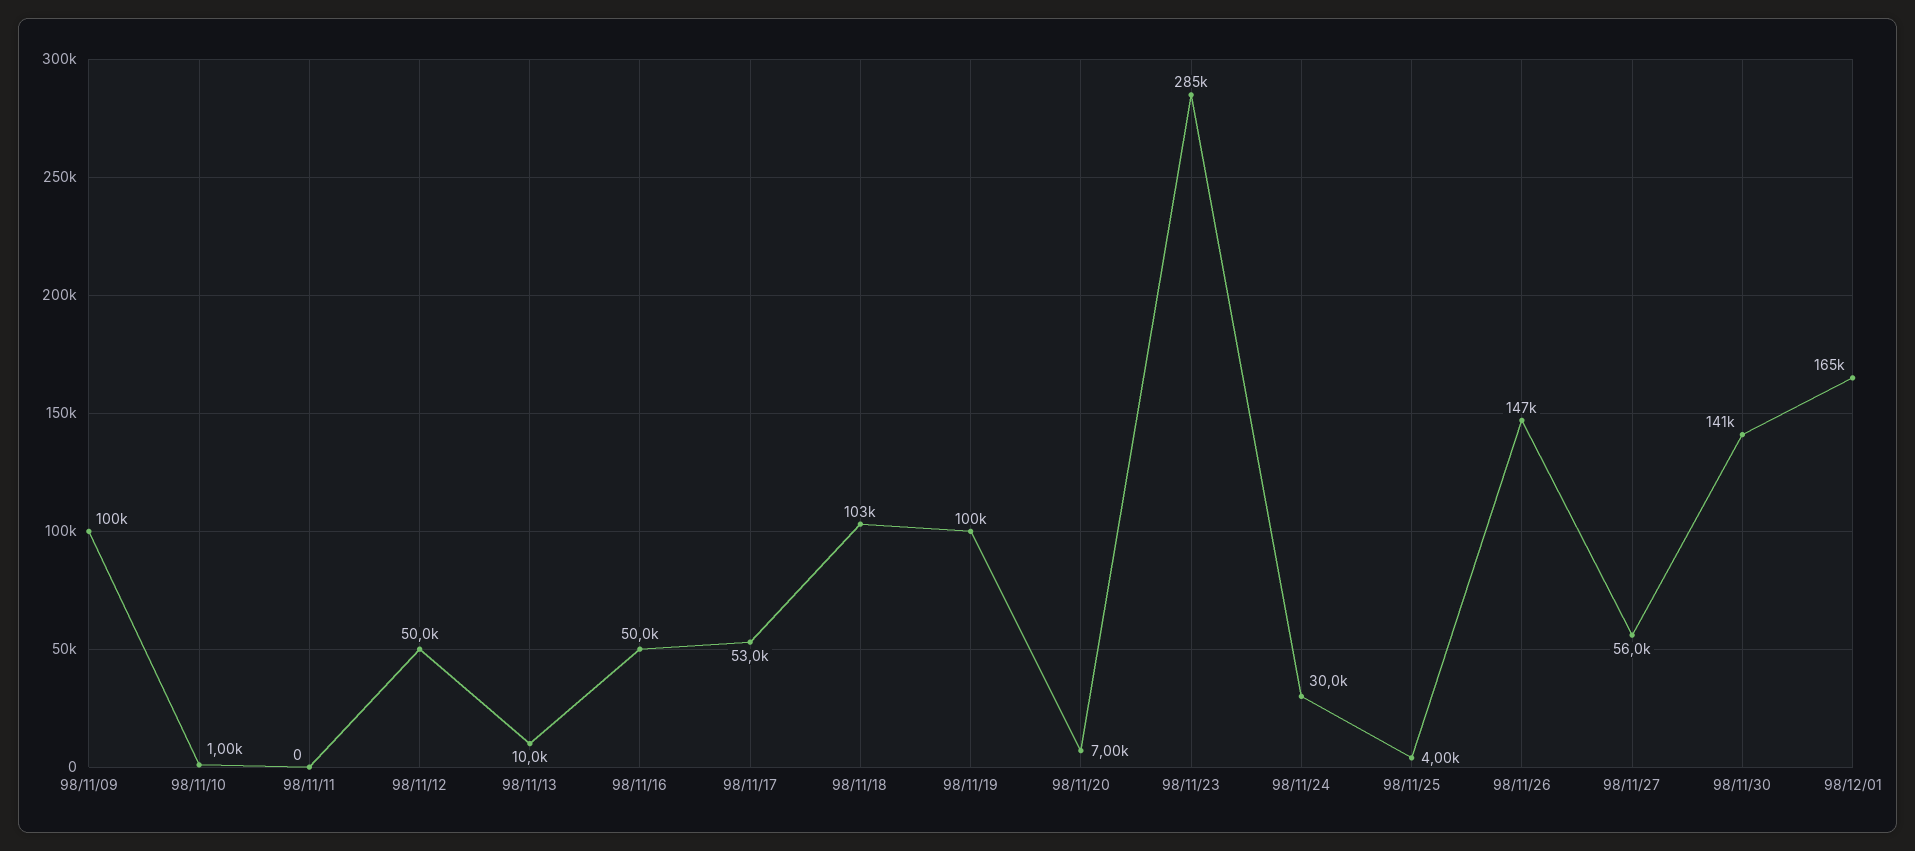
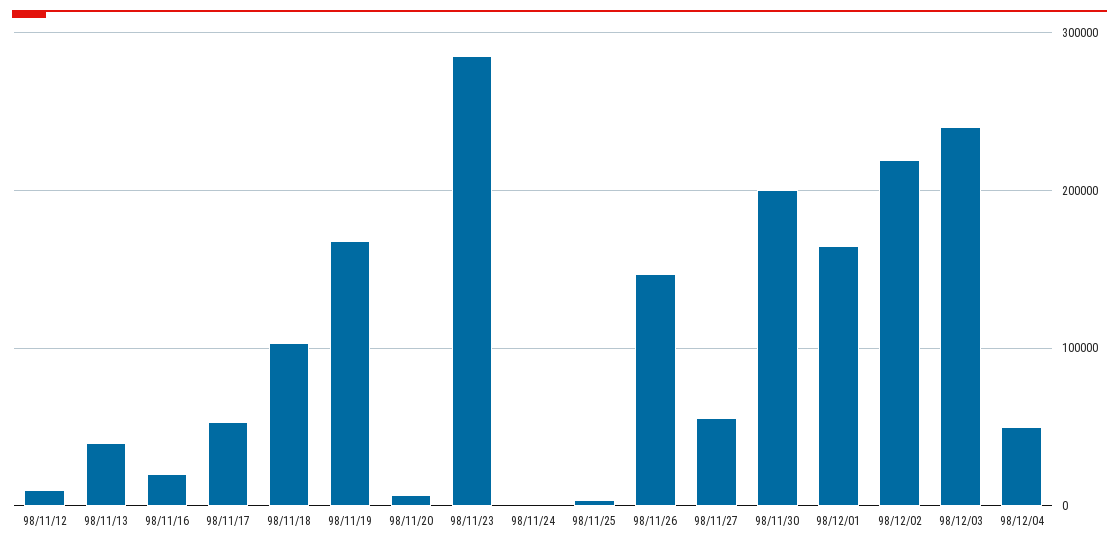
98/11/09: 100000 -> none
98/11/10: 1000 -> none
98/11/11: 0 -> none
98/11/12: 50000 -> 10000
98/11/13: 10000 -> 40000
98/11/16: 50000 -> 20000
98/11/19: 100000 -> 170000
98/11/24: 30000 -> 0
98/11/30: 141000 -> 200000
98/12/02: none -> 220000
98/12/03: none -> 240000
98/12/04: none -> 50000

